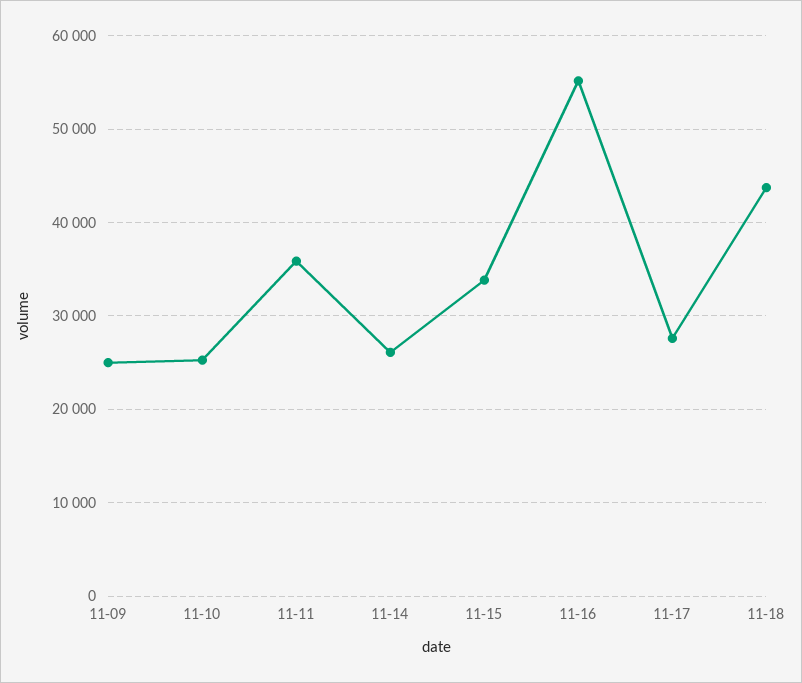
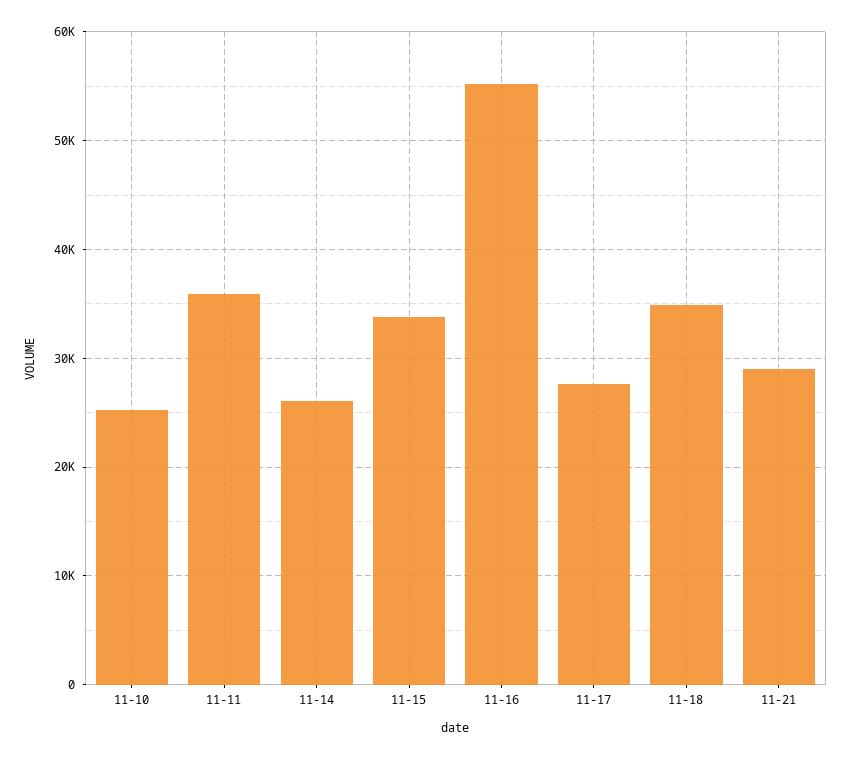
11-09: 25000 -> none
11-18: 44000 -> 35000
11-21: none -> 29000

